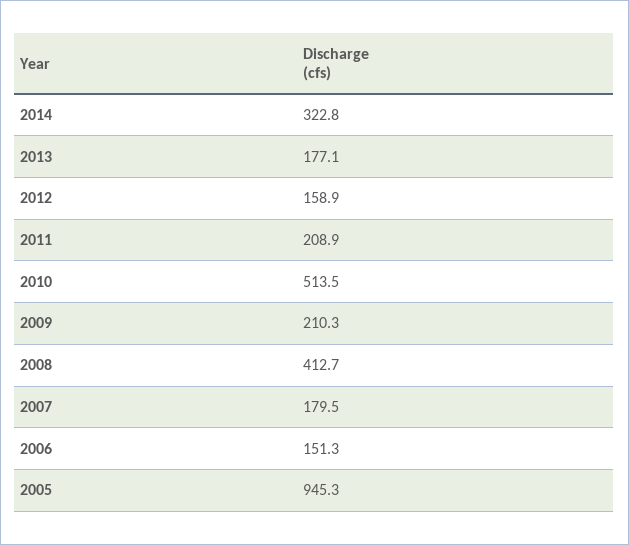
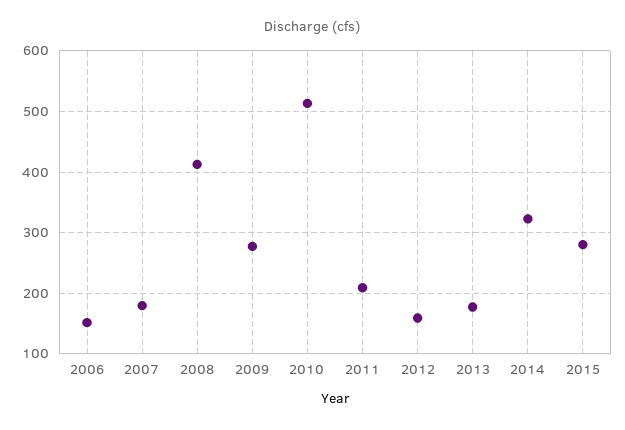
2009: 210.3 -> 280
2005: 945.3 -> none
2015: none -> 280

